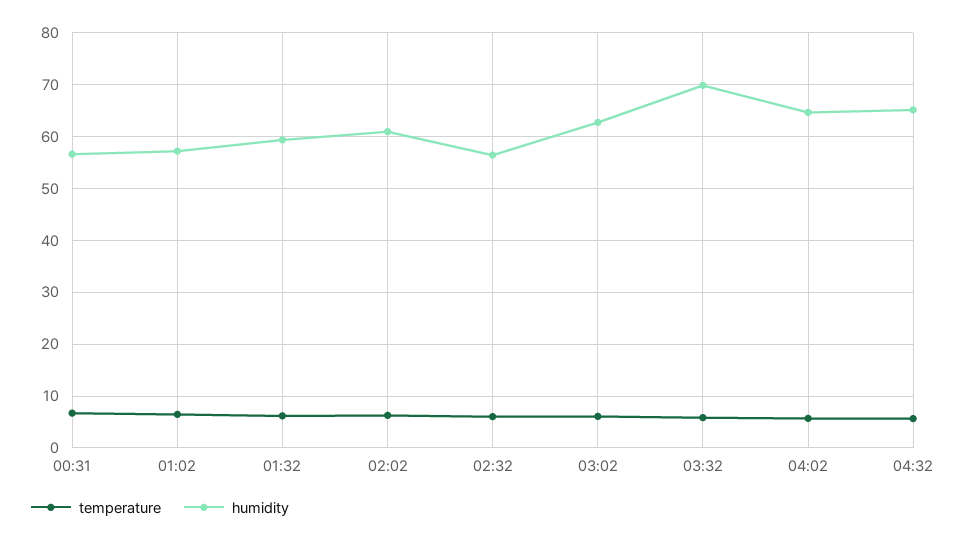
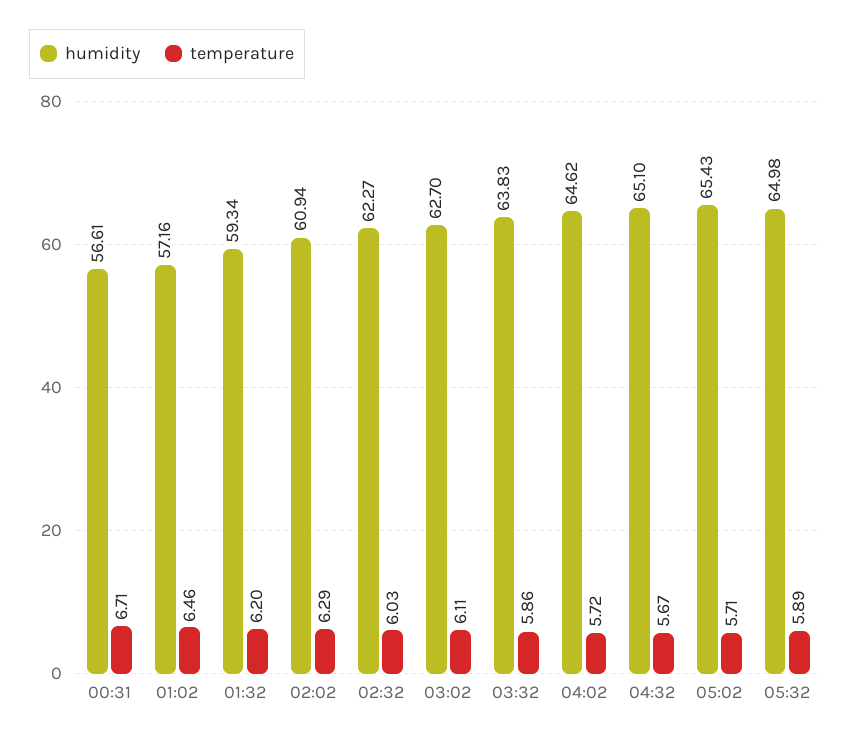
humidity, 02:32: 56 -> 62.27
humidity, 03:32: 70 -> 63.83
humidity, 05:02: none -> 65.43
temperature, 05:02: none -> 5.71
humidity, 05:32: none -> 64.98
temperature, 05:32: none -> 5.89

